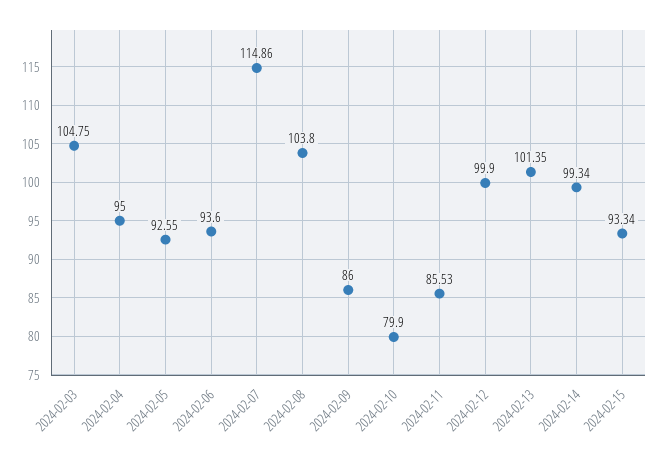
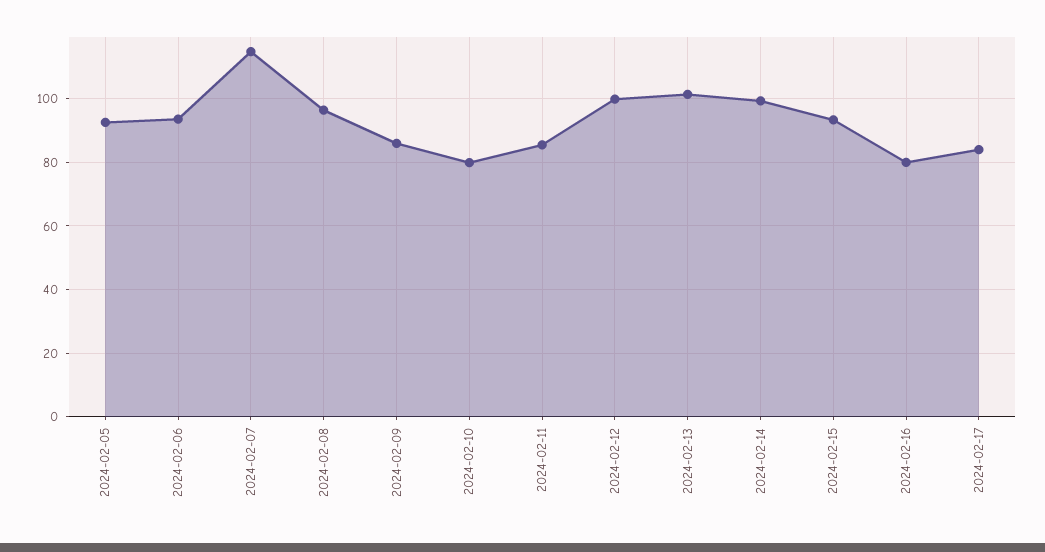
2024-02-03: 104.75 -> none
2024-02-04: 95 -> none
2024-02-08: 103.8 -> 96
2024-02-16: none -> 80
2024-02-17: none -> 84

